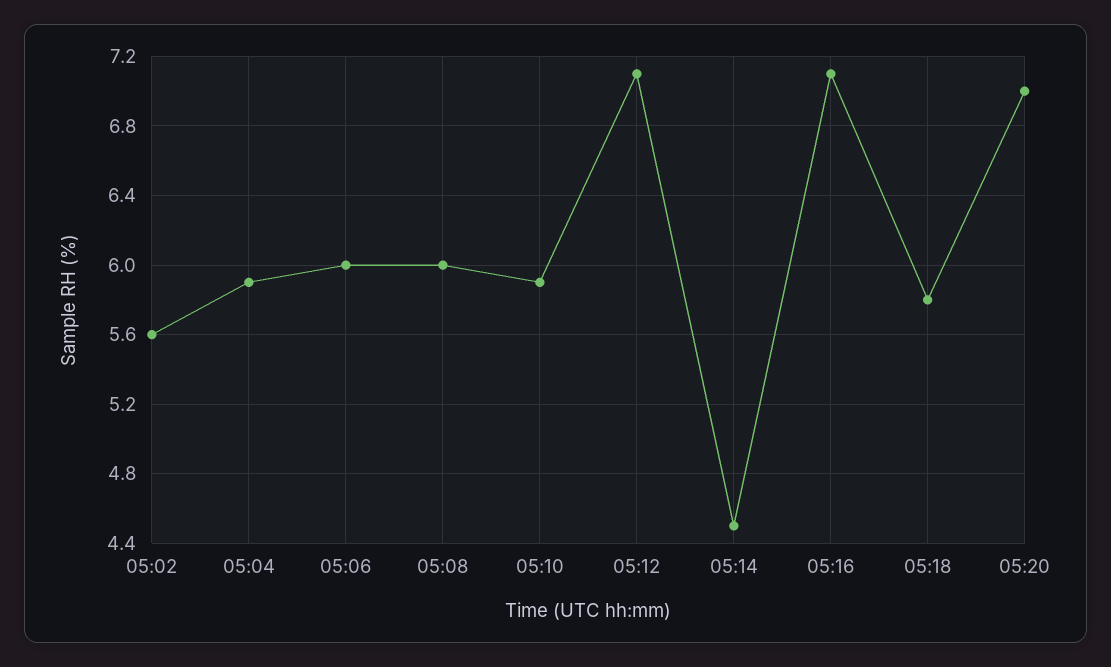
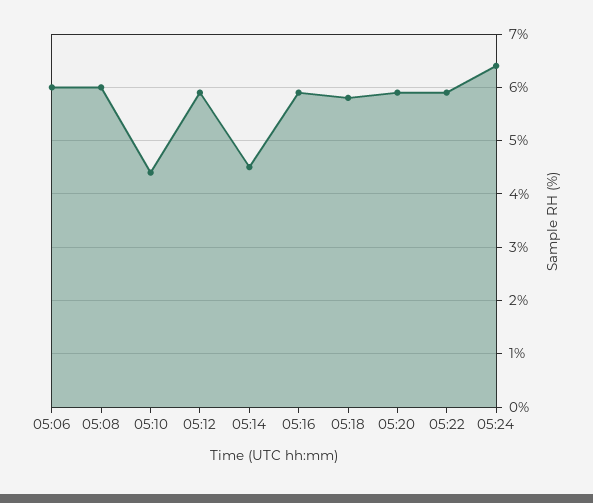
05:02: 5.6 -> none
05:04: 5.9 -> none
05:10: 5.9 -> 4.5
05:12: 7.1 -> 6
05:16: 7.1 -> 6
05:20: 7 -> 6
05:22: none -> 6
05:24: none -> 6.5

